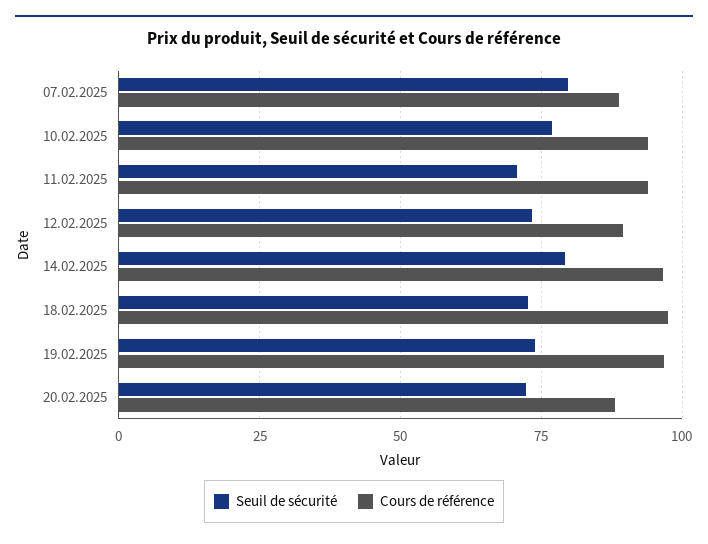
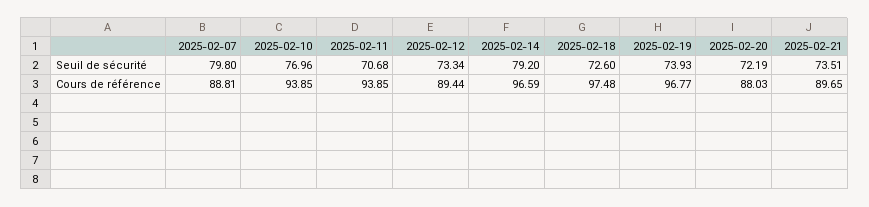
Seuil de sécurité, 2025-02-21: none -> 73.51
Cours de référence, 2025-02-21: none -> 89.65

